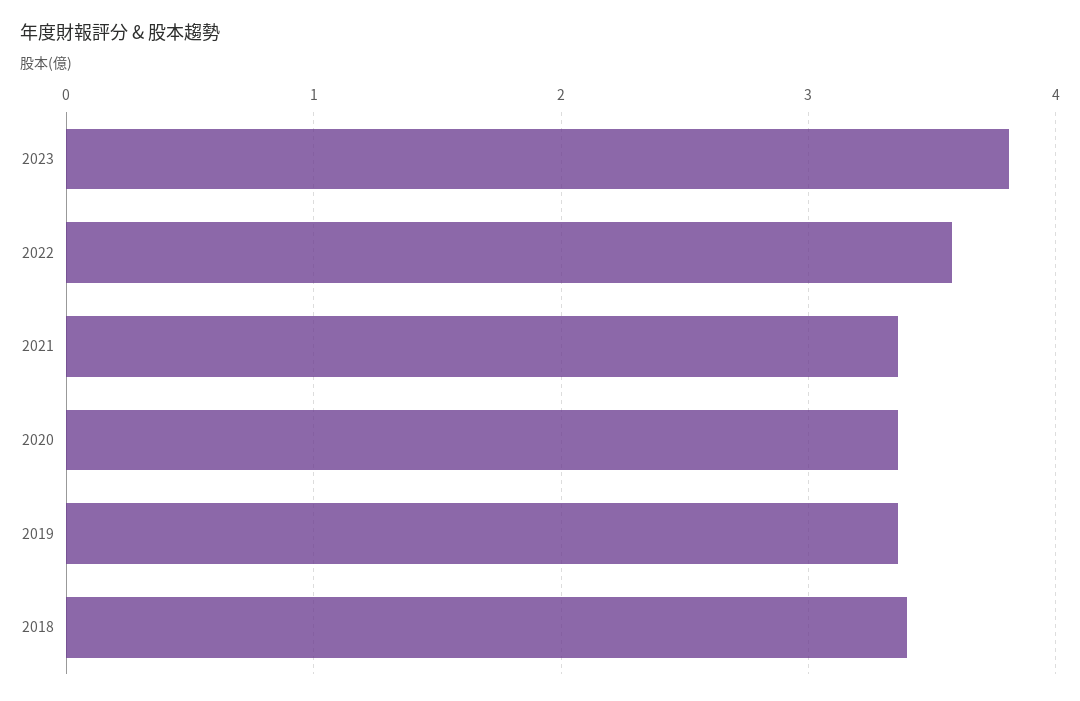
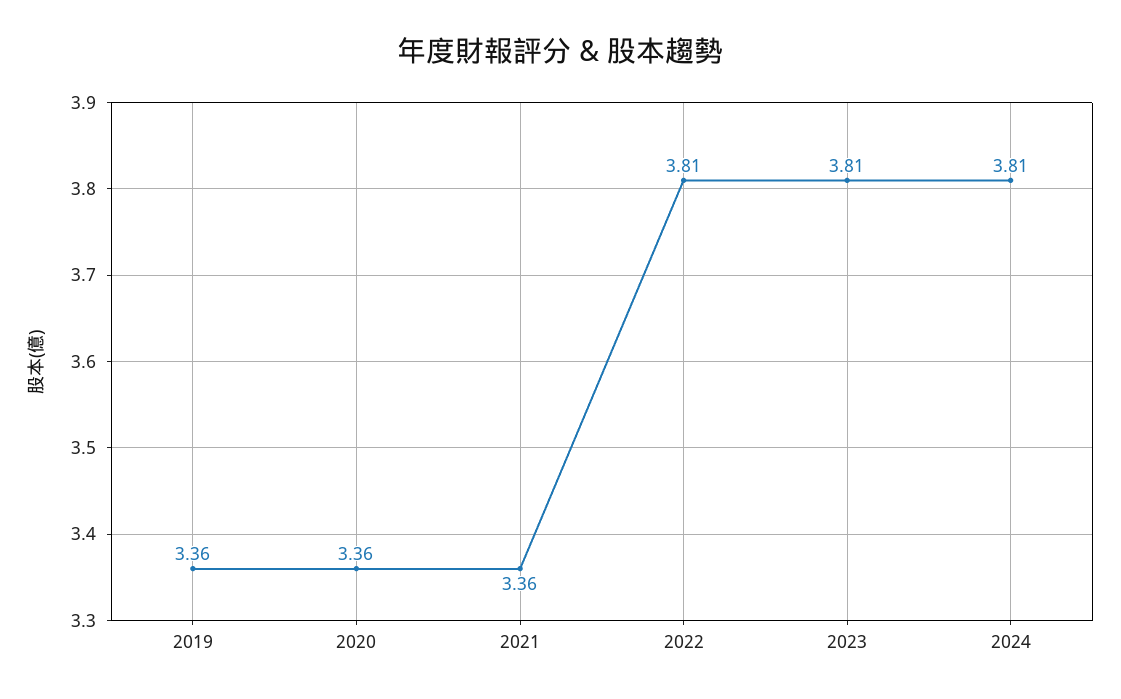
2022: 3.6 -> 3.81
2018: 3.4 -> none
2024: none -> 3.81

